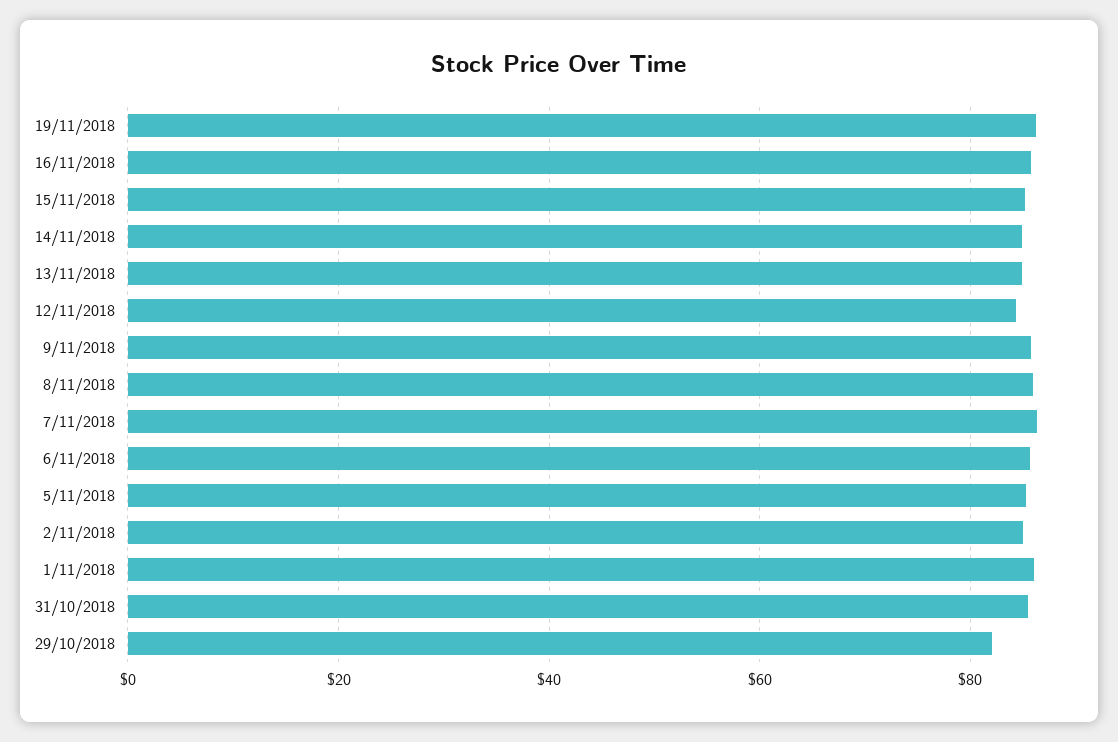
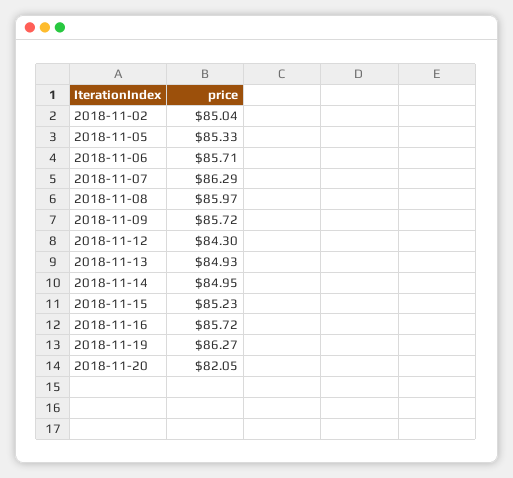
1/11/2018: 86 -> none
31/10/2018: 86 -> none
29/10/2018: 82 -> none
2018-11-20: none -> 82.05

